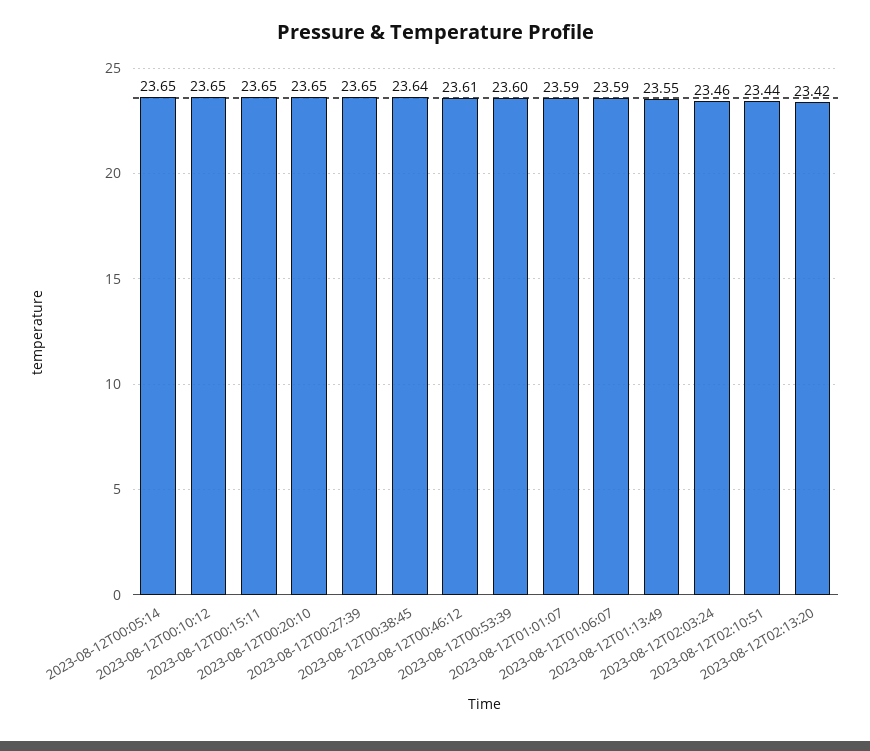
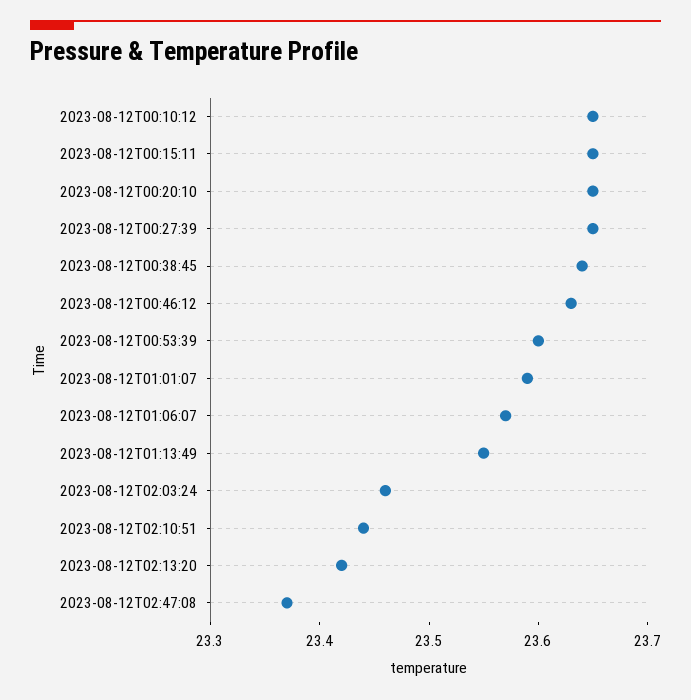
2023-08-12T00:05:14: 23.65 -> none
2023-08-12T00:46:12: 23.61 -> 23.63
2023-08-12T01:06:07: 23.59 -> 23.57
2023-08-12T02:47:08: none -> 23.37

